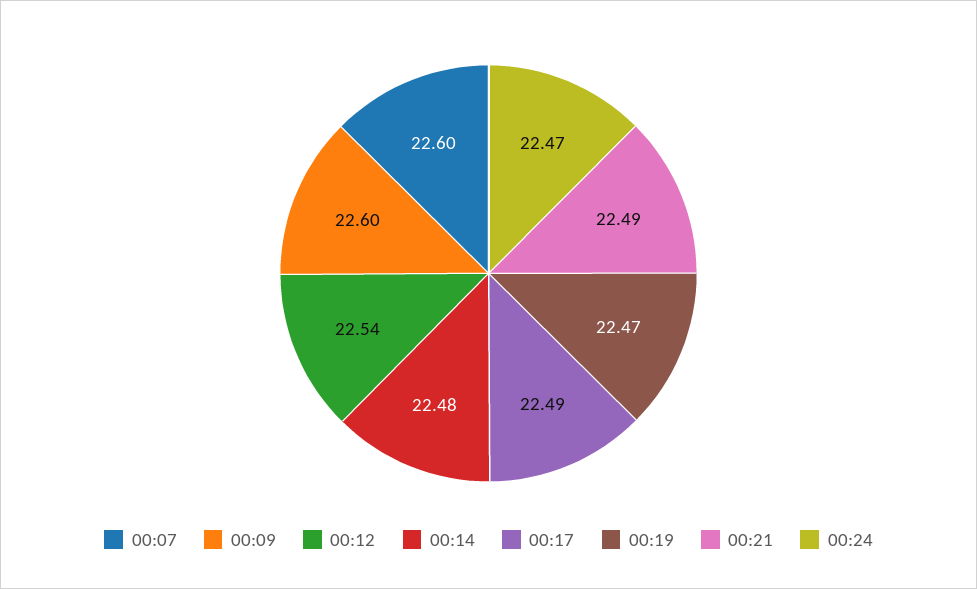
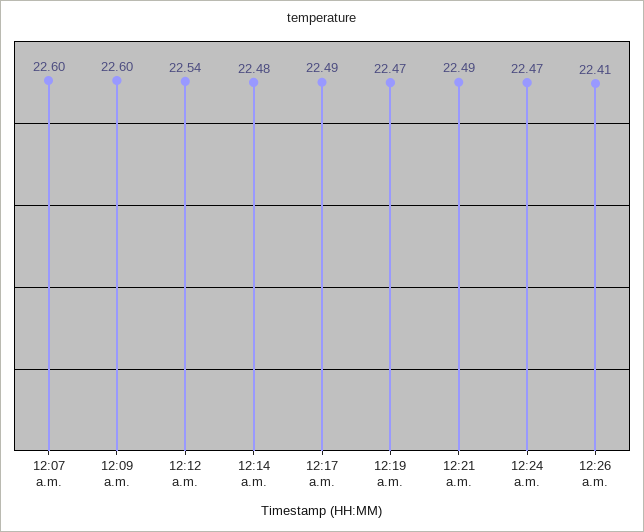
12:26 a.m.: none -> 22.41

